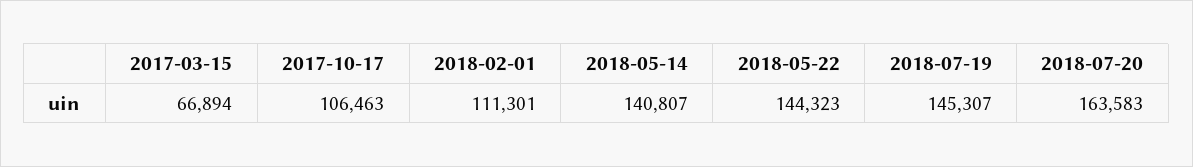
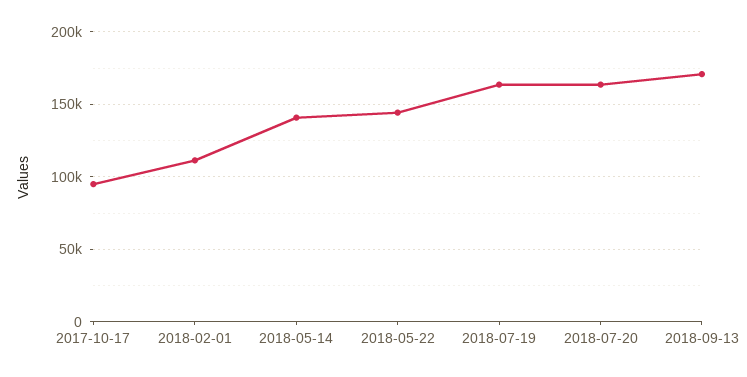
2017-03-15: 66894 -> none
2017-10-17: 106463 -> 95000
2018-07-19: 145307 -> 165000
2018-09-13: none -> 170000

